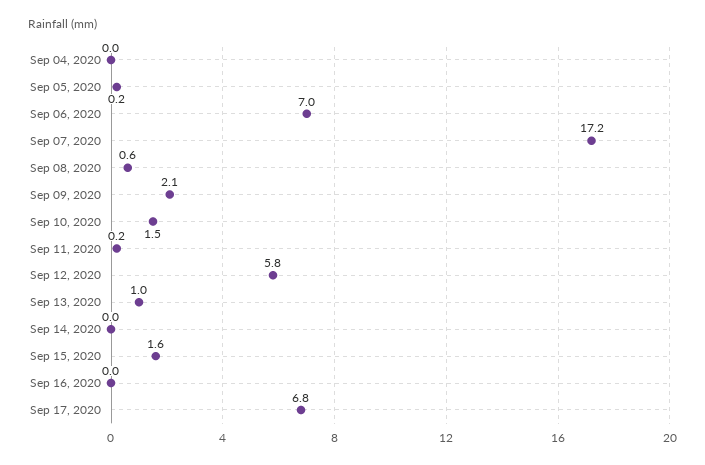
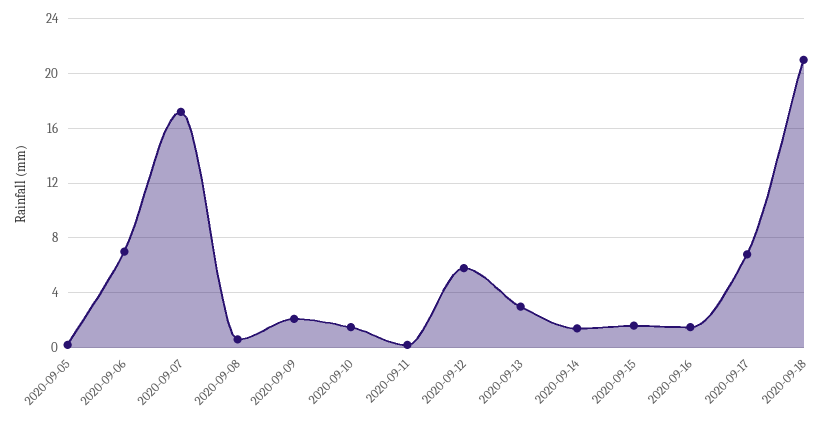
Sep 04, 2020: 0 -> none
Sep 13, 2020: 1 -> 3
Sep 14, 2020: 0 -> 1.5
Sep 16, 2020: 0 -> 1.5
2020-09-18: none -> 21

